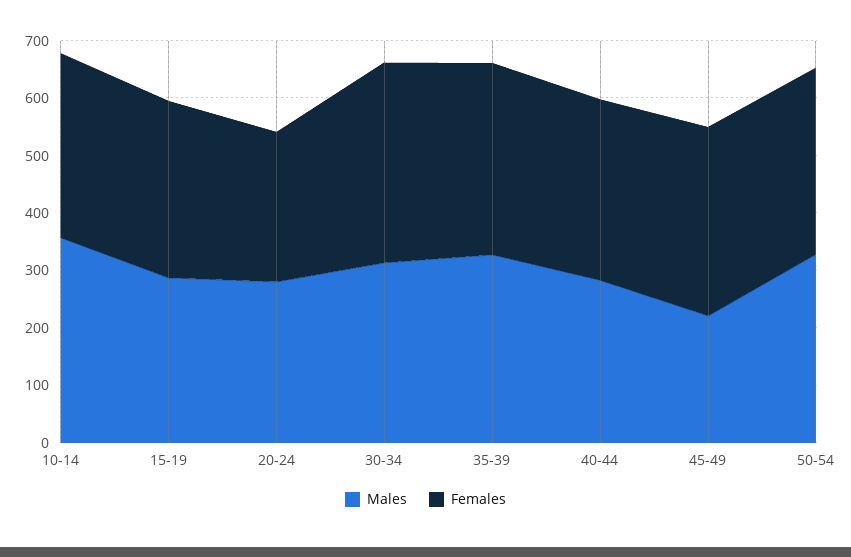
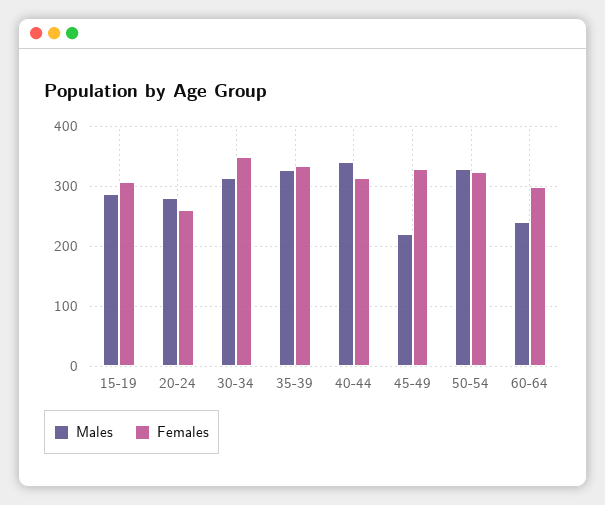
Males, 10-14: 360 -> none
Females, 10-14: 320 -> none
Males, 40-44: 280 -> 340
Males, 60-64: none -> 240
Females, 60-64: none -> 300

